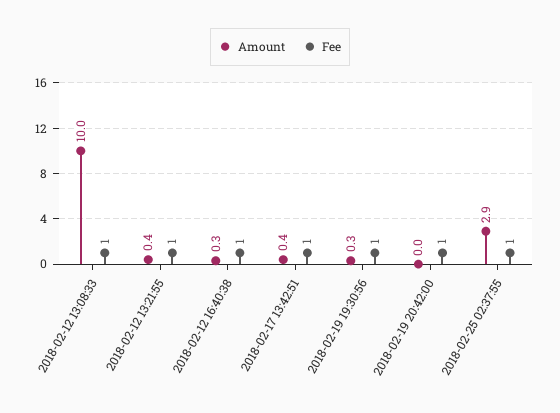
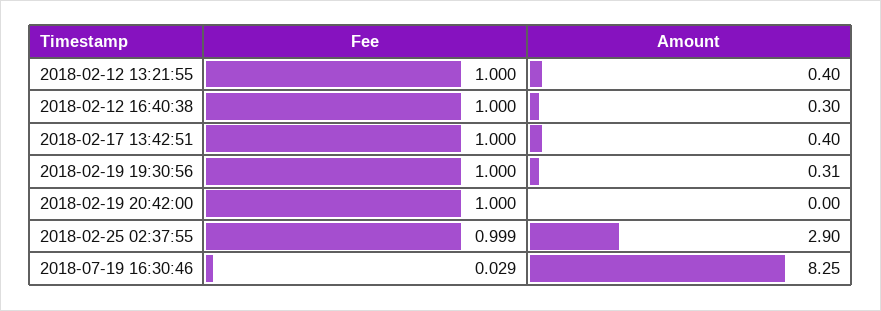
Amount, 2018-02-12 13:08:33: 10 -> none
Fee, 2018-02-12 13:08:33: 1 -> none
Fee, 2018-02-25 02:37:55: 1 -> 0.999
Fee, 2018-07-19 16:30:46: none -> 0.029
Amount, 2018-07-19 16:30:46: none -> 8.25

